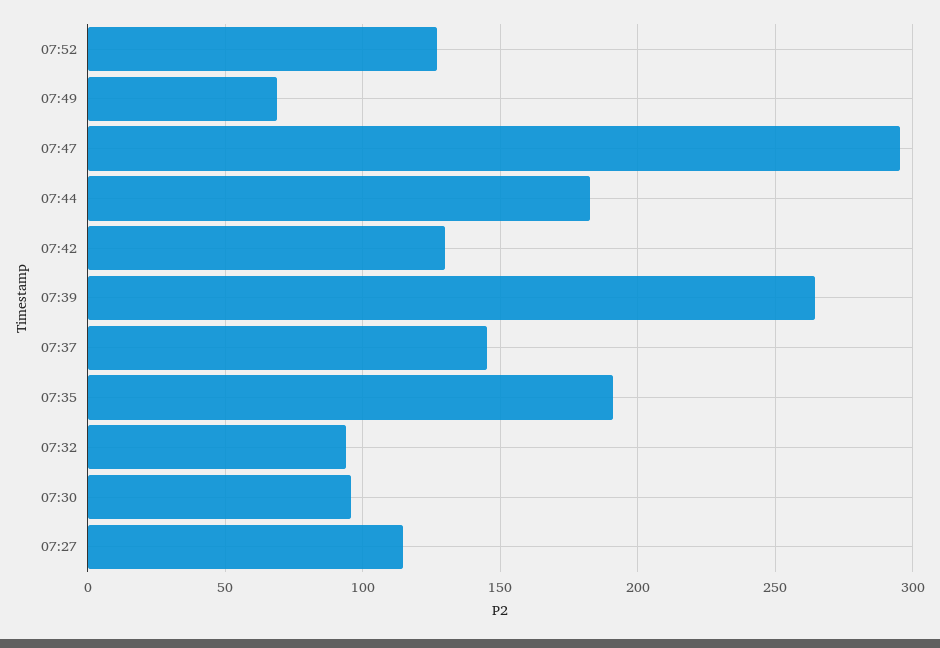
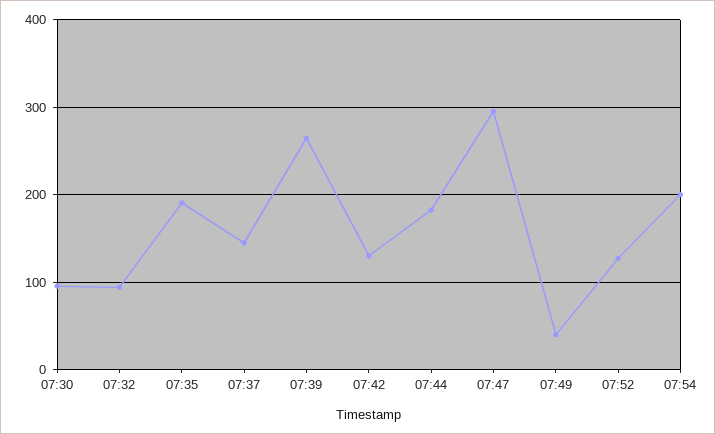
07:49: 70 -> 40
07:27: 115 -> none
07:54: none -> 200

